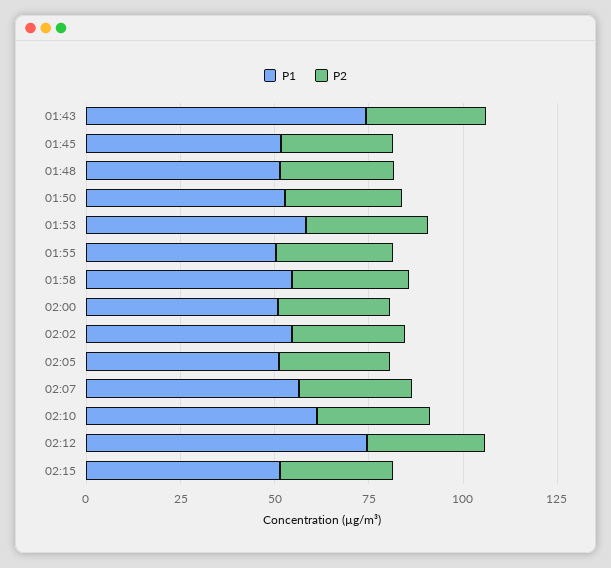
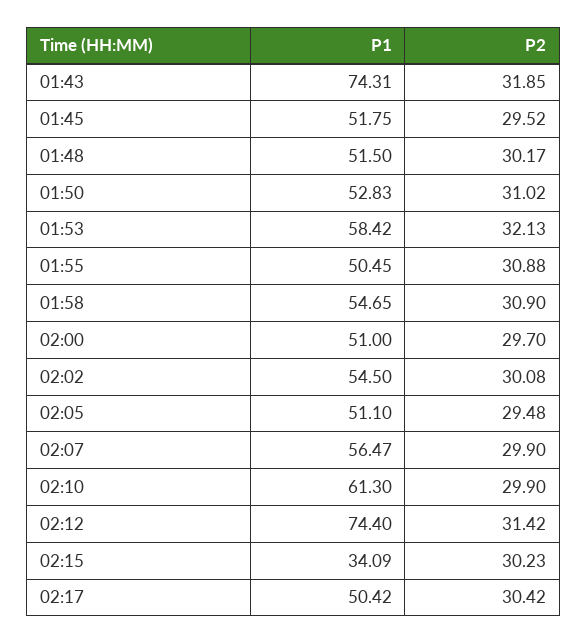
P1, 02:15: 50 -> 34.09
P1, 02:17: none -> 50.42
P2, 02:17: none -> 30.42

